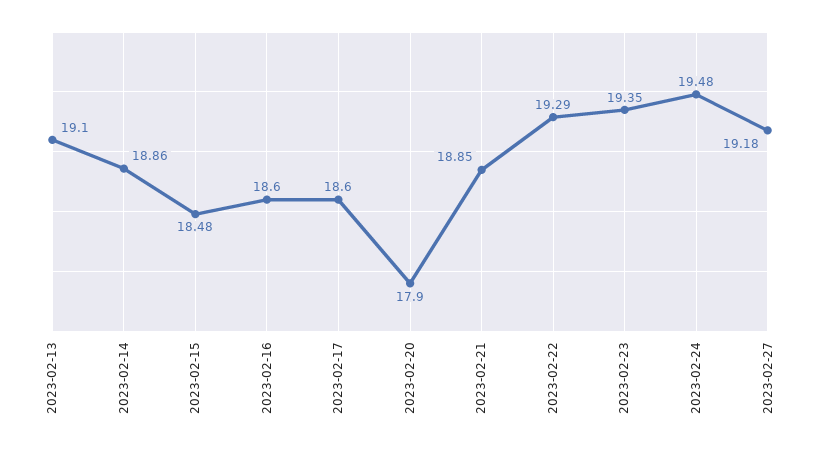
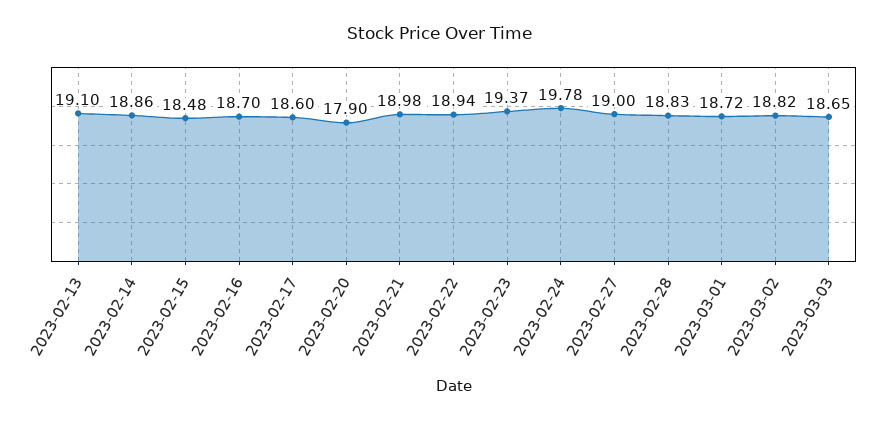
2023-02-16: 18.6 -> 18.7
2023-02-21: 18.85 -> 18.98
2023-02-22: 19.29 -> 18.94
2023-02-23: 19.35 -> 19.37
2023-02-24: 19.48 -> 19.78
2023-02-27: 19.18 -> 19
2023-02-28: none -> 18.83
2023-03-01: none -> 18.72
2023-03-02: none -> 18.82
2023-03-03: none -> 18.65

